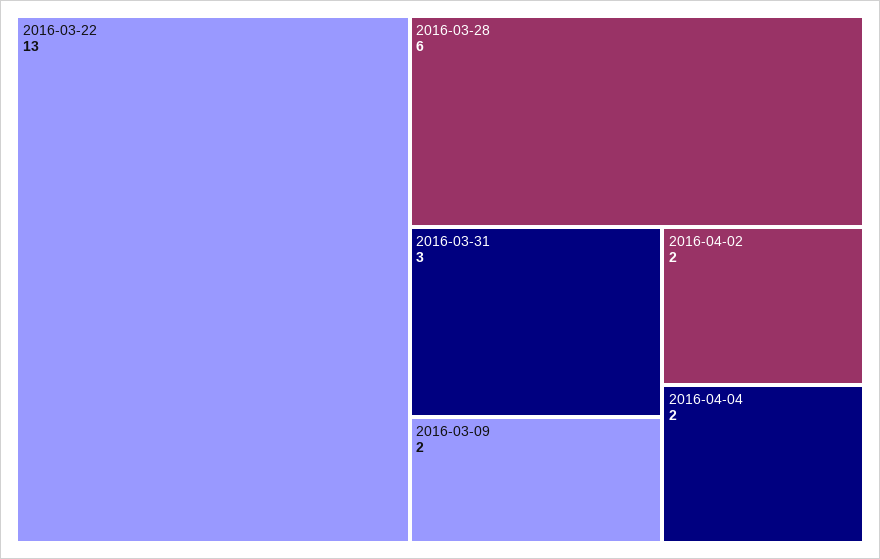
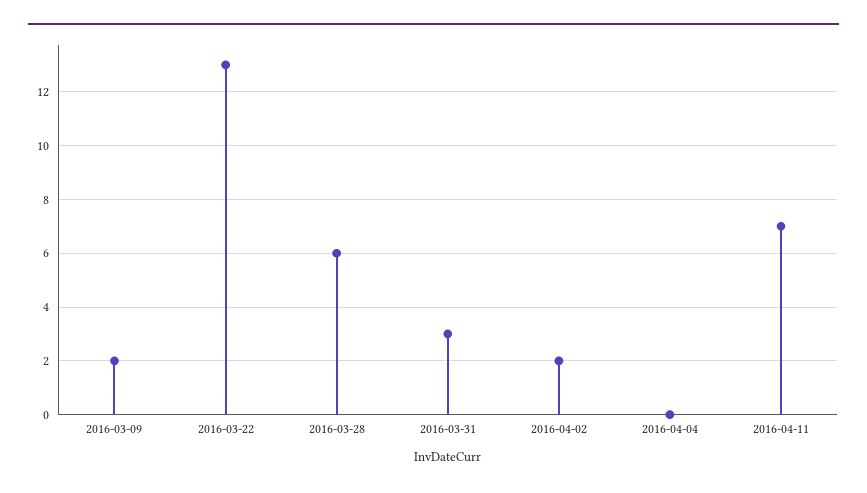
2016-04-04: 2 -> 0
2016-04-11: none -> 7

